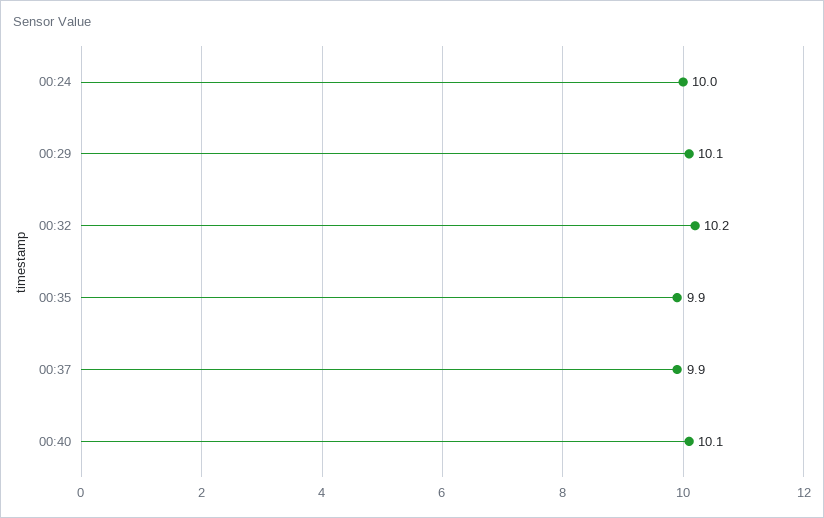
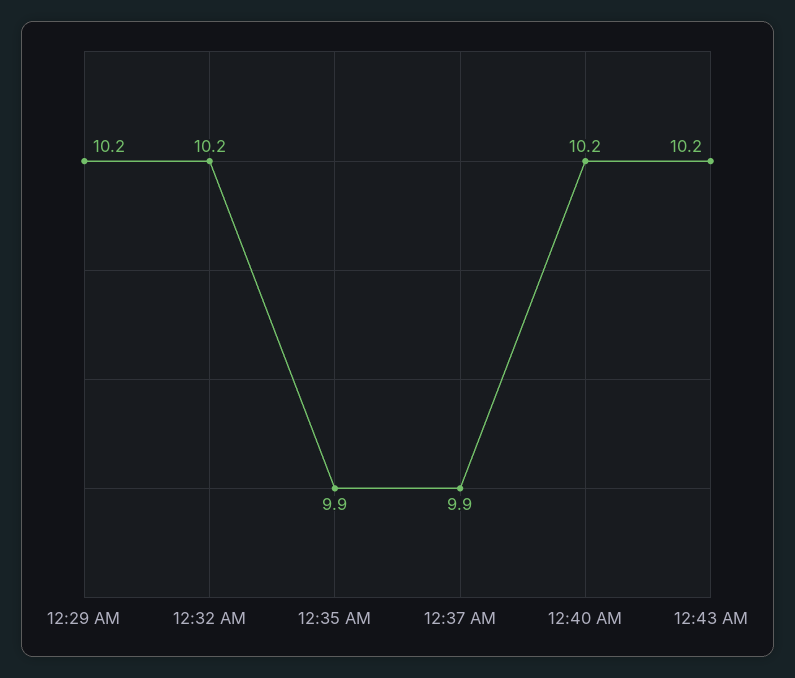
00:24: 10 -> none
00:29: 10.1 -> 10.2
00:40: 10.1 -> 10.2
12:43 AM: none -> 10.2

